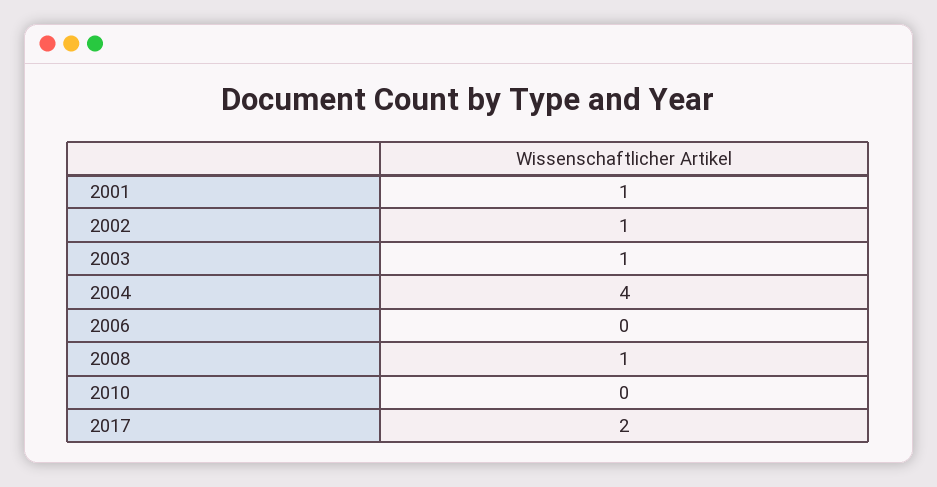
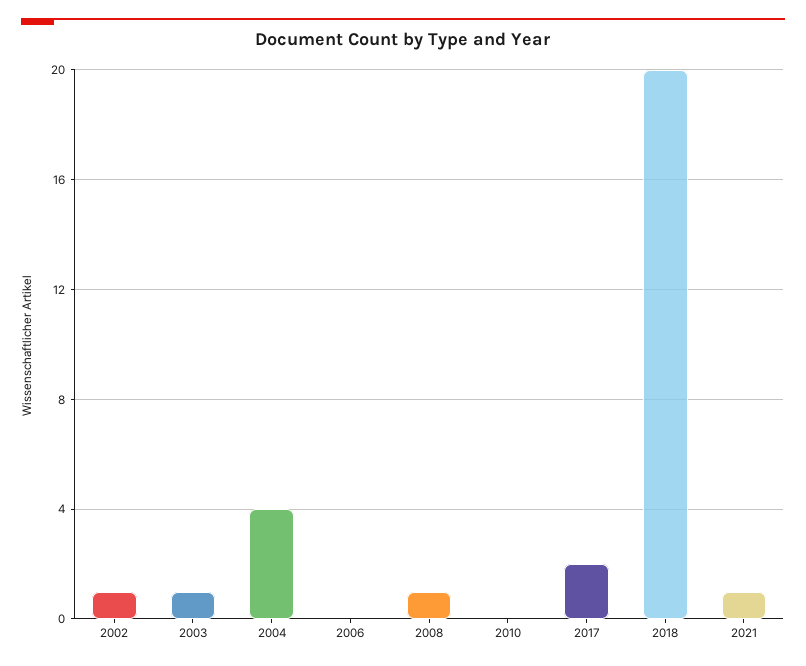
2001: 1 -> none
2018: none -> 20
2021: none -> 1

